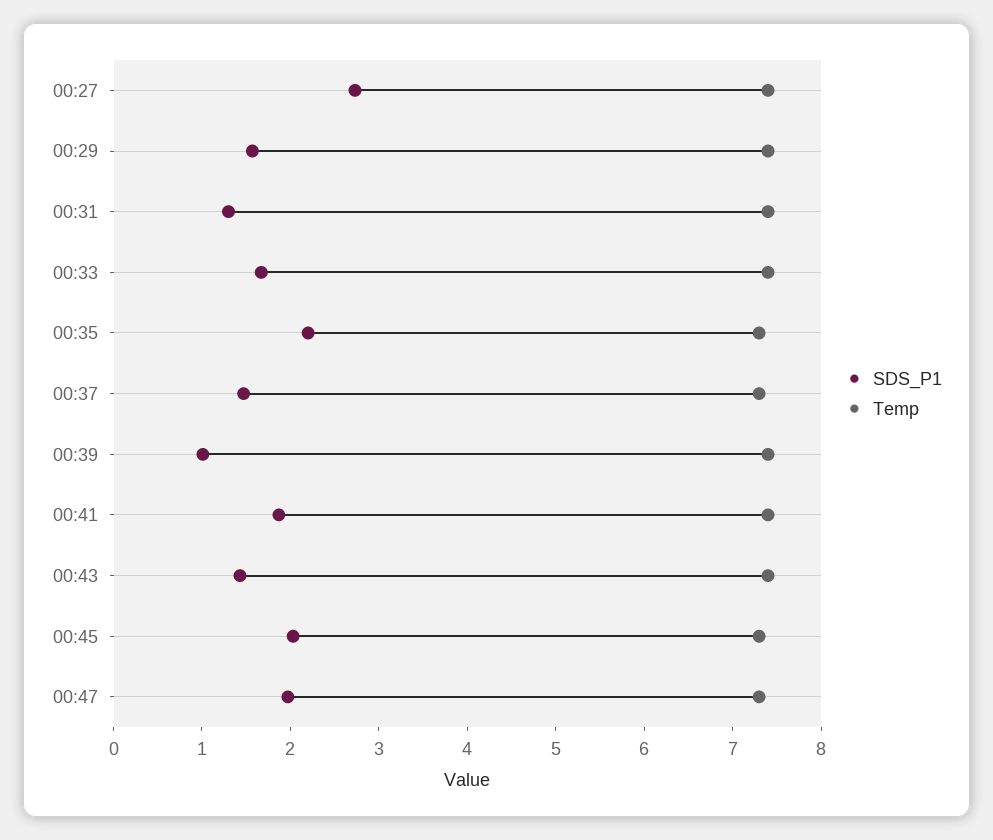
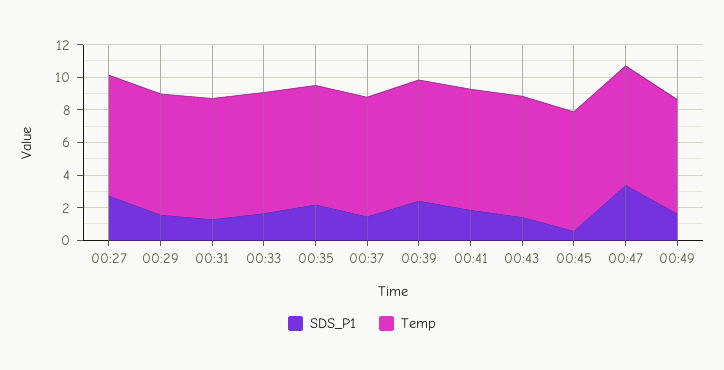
SDS_P1, 00:39: 1 -> 2.5
SDS_P1, 00:45: 2 -> 0.5
SDS_P1, 00:47: 2 -> 3.5
SDS_P1, 00:49: none -> 1.5
Temp, 00:49: none -> 7

